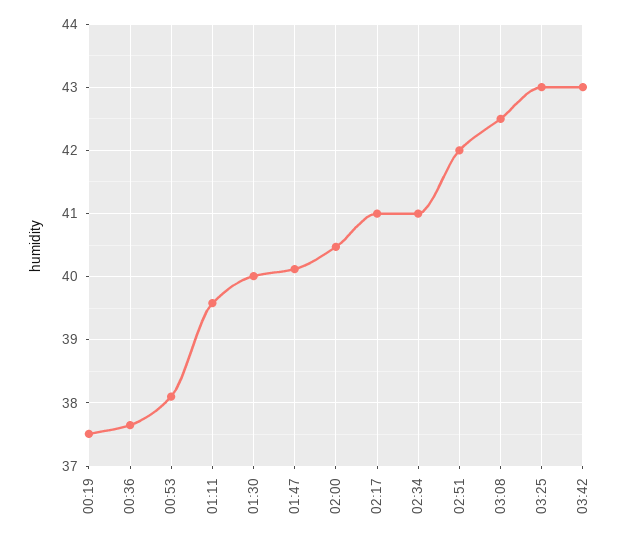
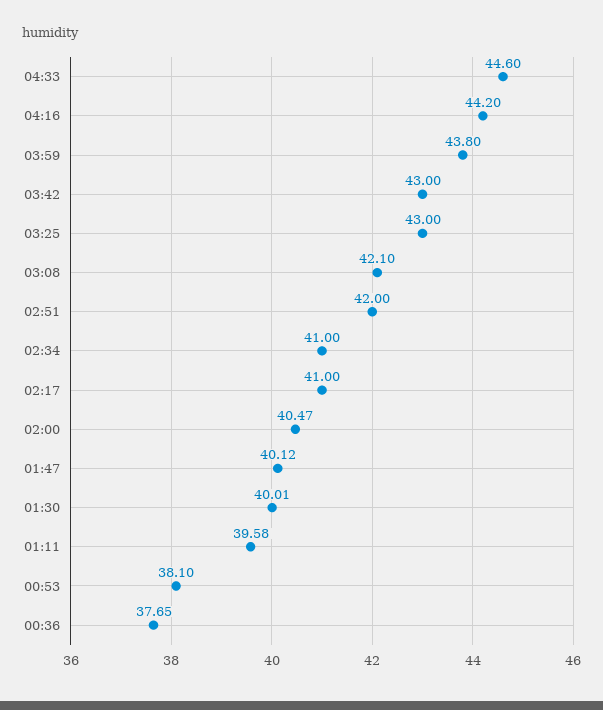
00:19: 37.5 -> none
03:08: 42.5 -> 42.1
04:33: none -> 44.6
04:16: none -> 44.2
03:59: none -> 43.8

